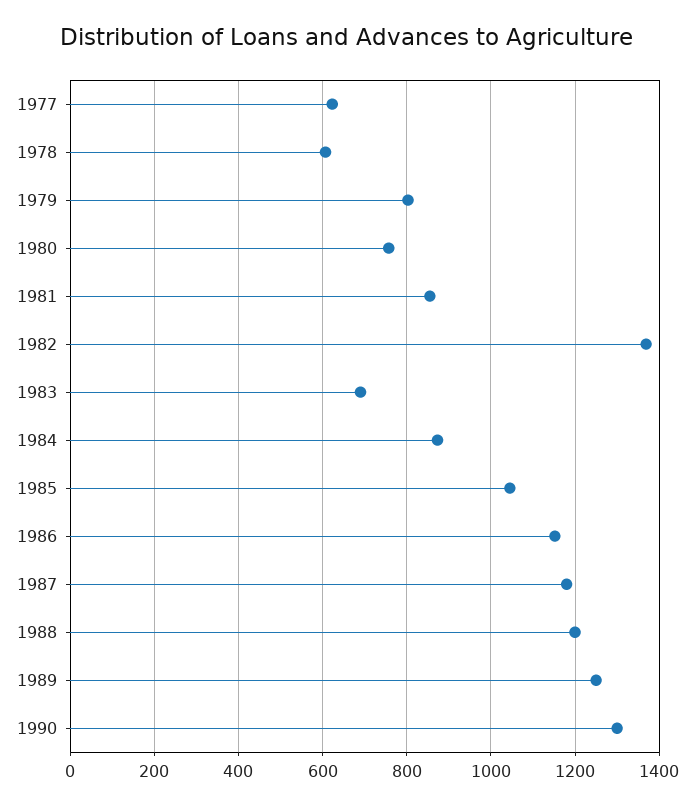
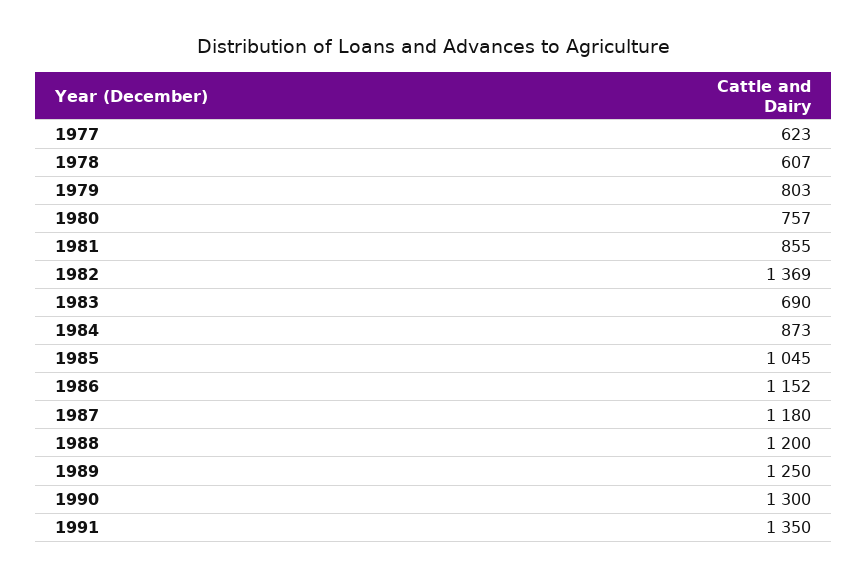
1991: none -> 1350

